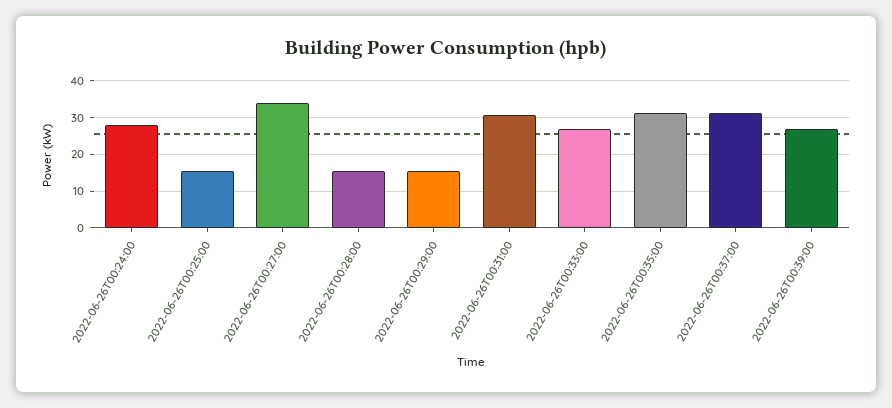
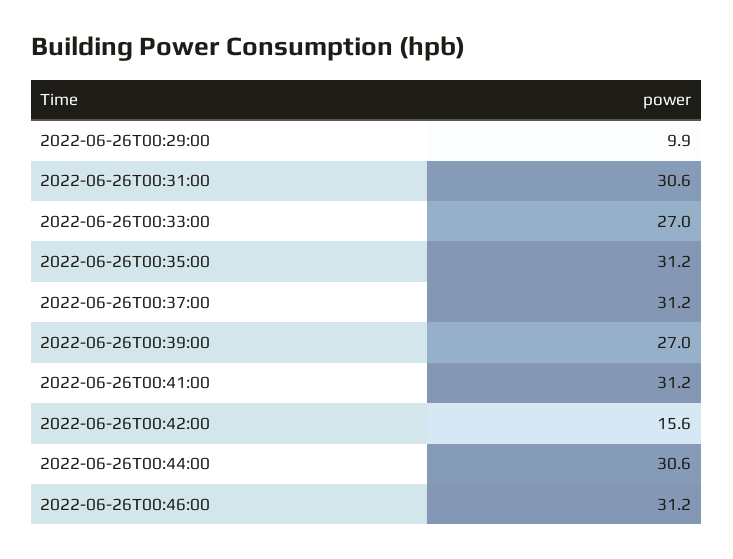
2022-06-26T00:24:00: 28 -> none
2022-06-26T00:25:00: 16 -> none
2022-06-26T00:27:00: 34 -> none
2022-06-26T00:28:00: 16 -> none
2022-06-26T00:29:00: 16 -> 9.9
2022-06-26T00:41:00: none -> 31.2
2022-06-26T00:42:00: none -> 15.6
2022-06-26T00:44:00: none -> 30.6
2022-06-26T00:46:00: none -> 31.2

